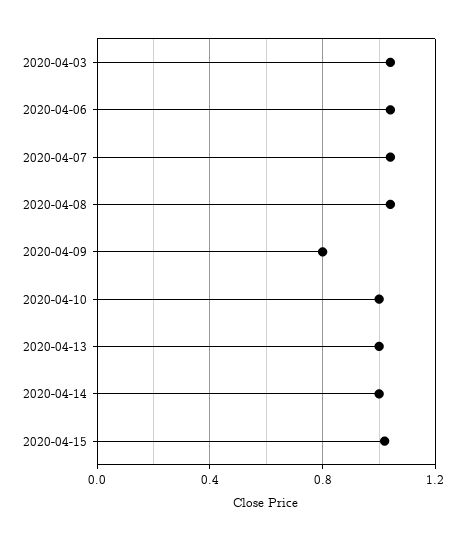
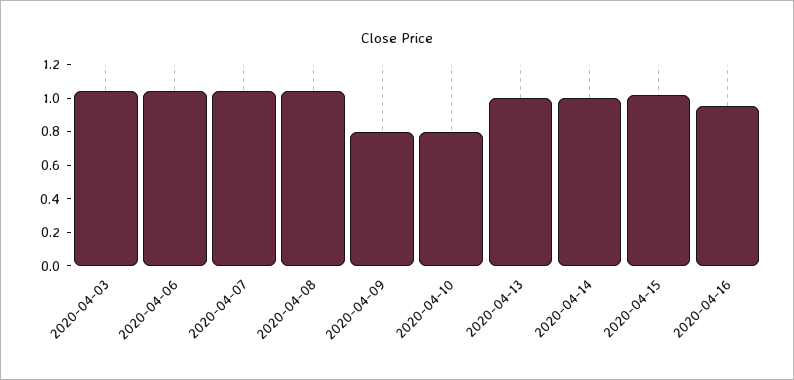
2020-04-10: 1 -> 0.8
2020-04-16: none -> 0.95

